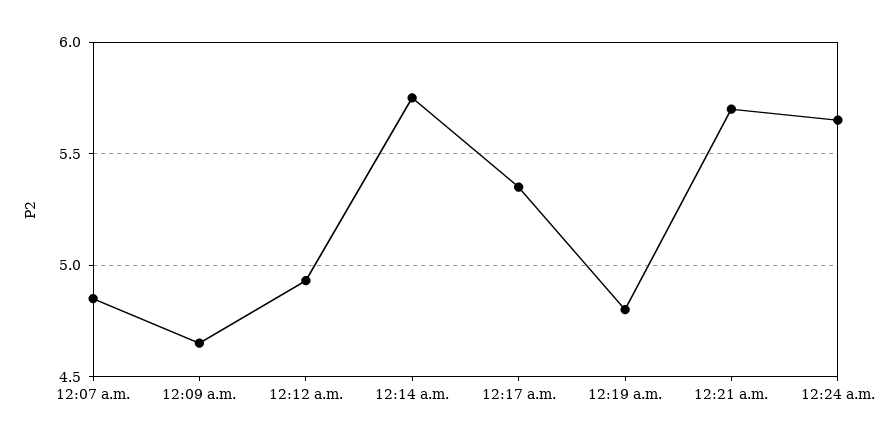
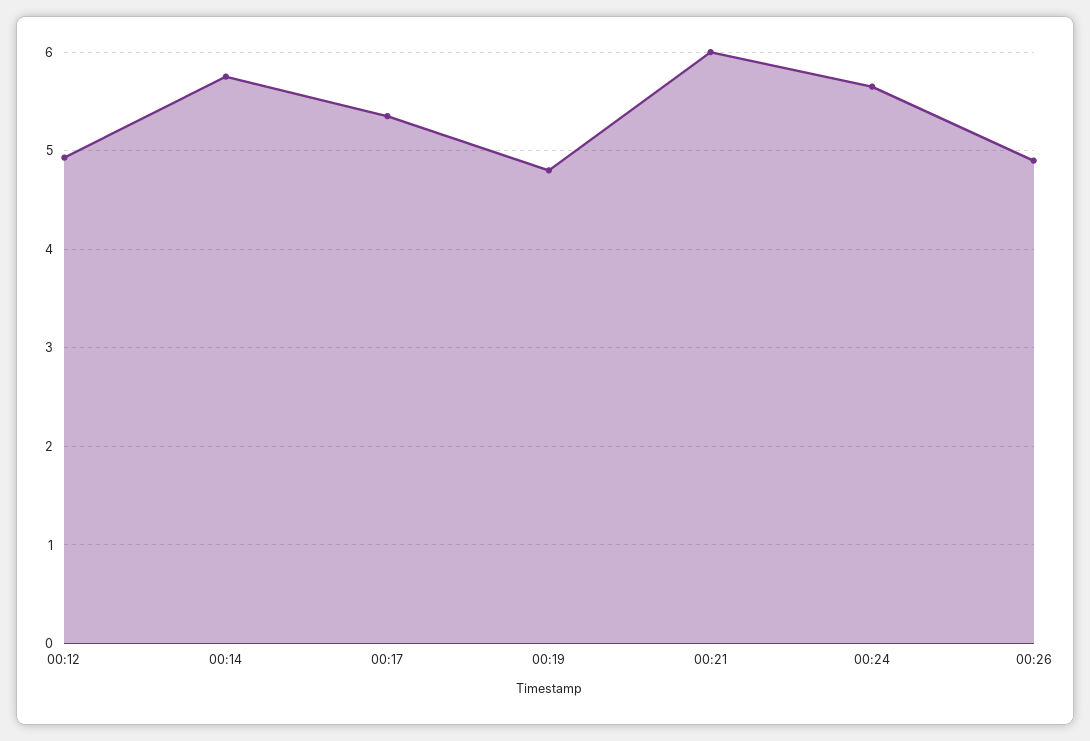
12:07 a.m.: 4.85 -> none
12:09 a.m.: 4.65 -> none
12:21 a.m.: 5.7 -> 6
00:26: none -> 4.9

